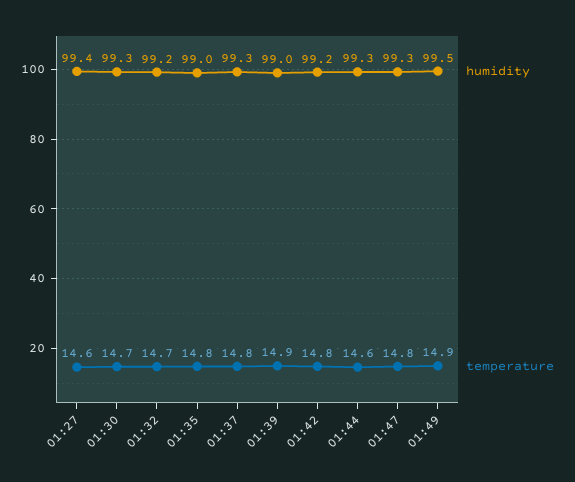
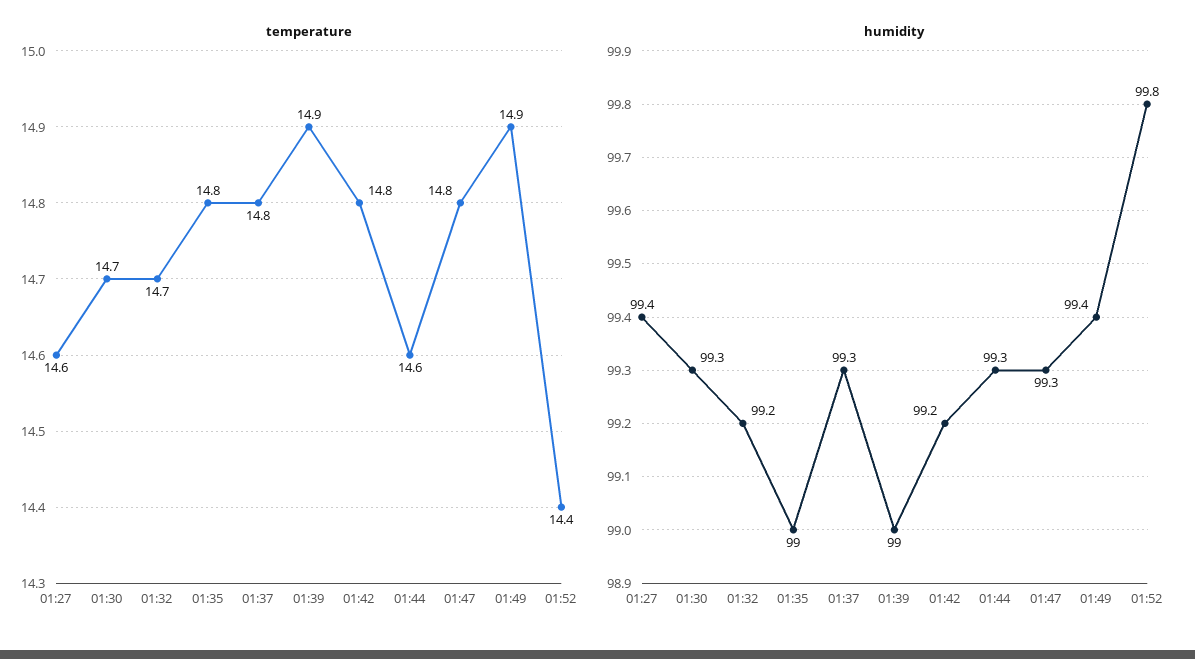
humidity, 01:49: 99.5 -> 99.4
temperature, 01:52: none -> 14.4
humidity, 01:52: none -> 99.8

